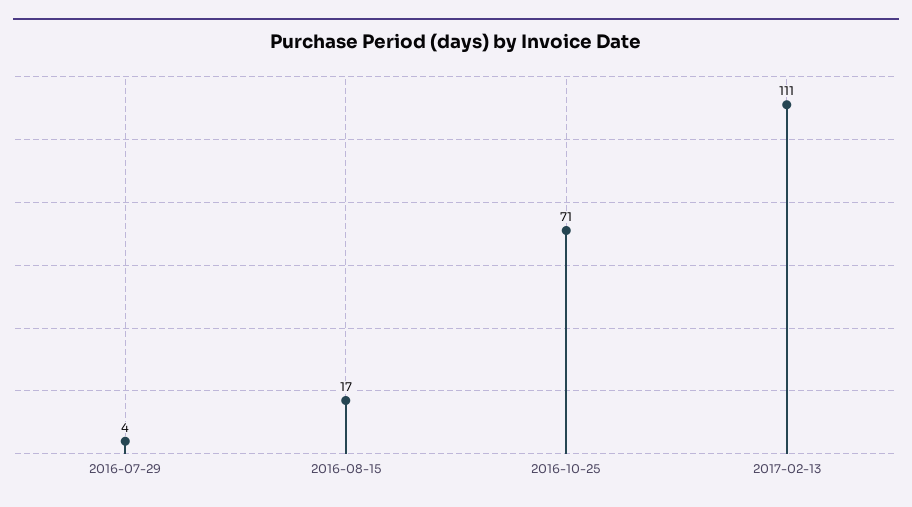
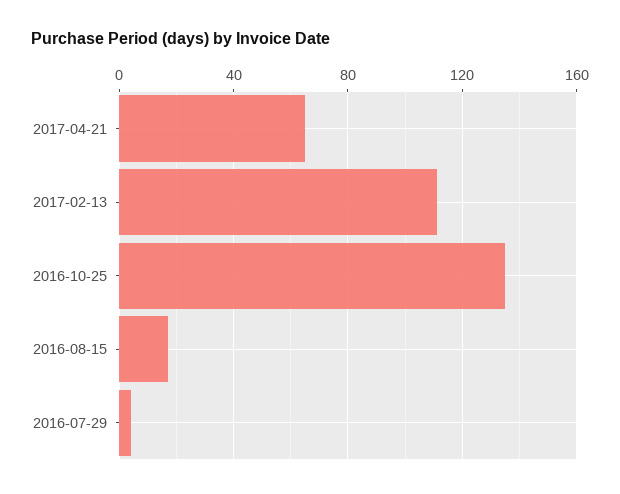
2016-10-25: 71 -> 135
2017-04-21: none -> 65

